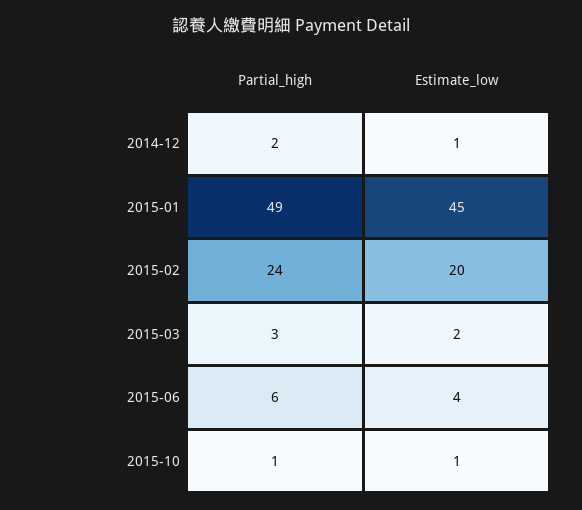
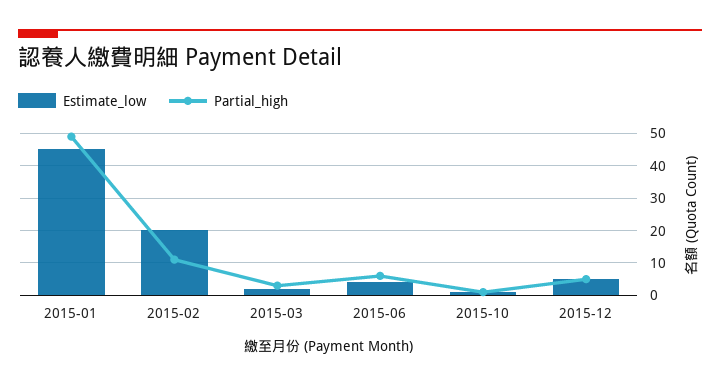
Partial_high, 2014-12: 2 -> none
Estimate_low, 2014-12: 1 -> none
Partial_high, 2015-02: 24 -> 10
Estimate_low, 2015-12: none -> 5
Partial_high, 2015-12: none -> 5

